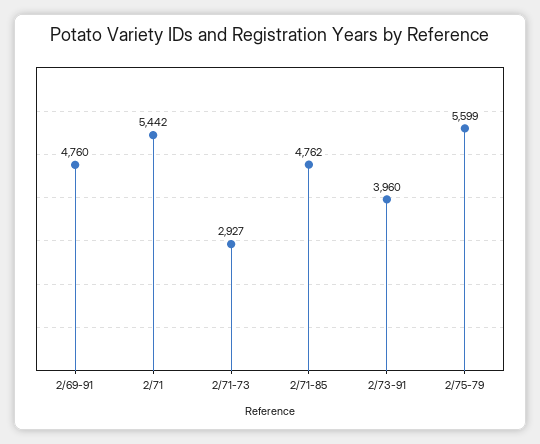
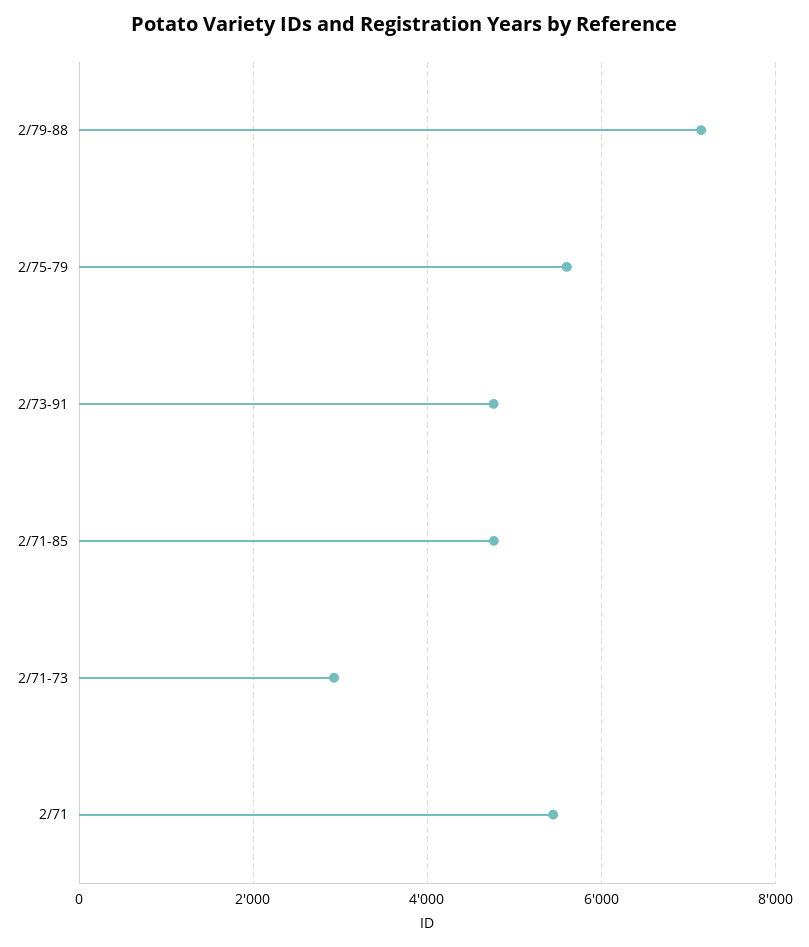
2/69-91: 4760 -> none
2/73-91: 3960 -> 4800
2/79-88: none -> 7200

